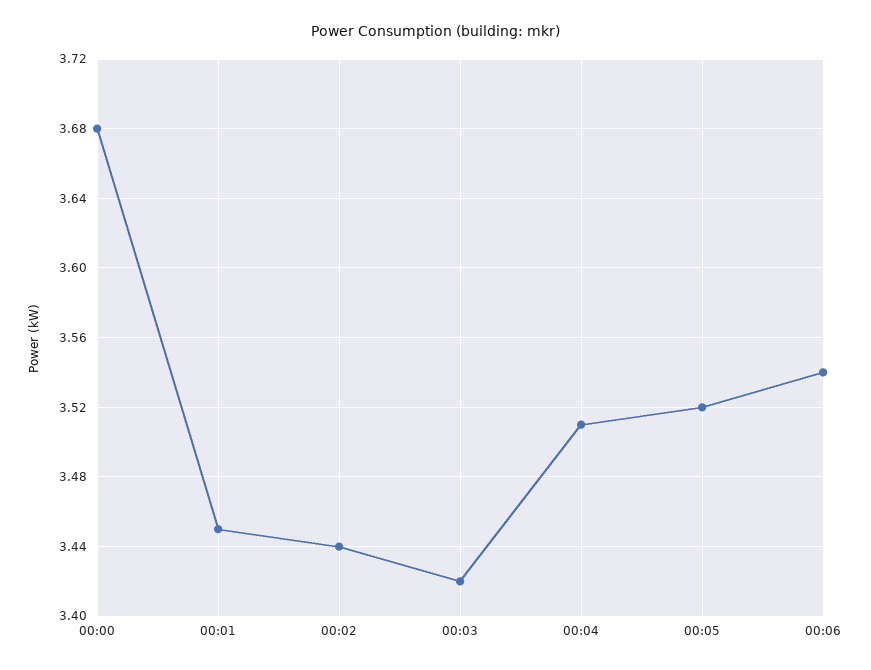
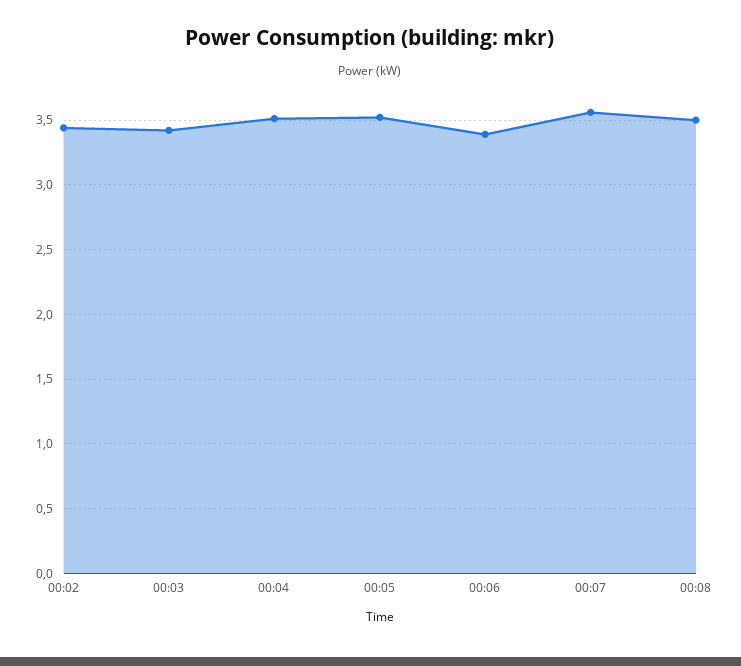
00:00: 3.68 -> none
00:01: 3.45 -> none
00:06: 3.54 -> 3.4
00:07: none -> 3.55
00:08: none -> 3.5

